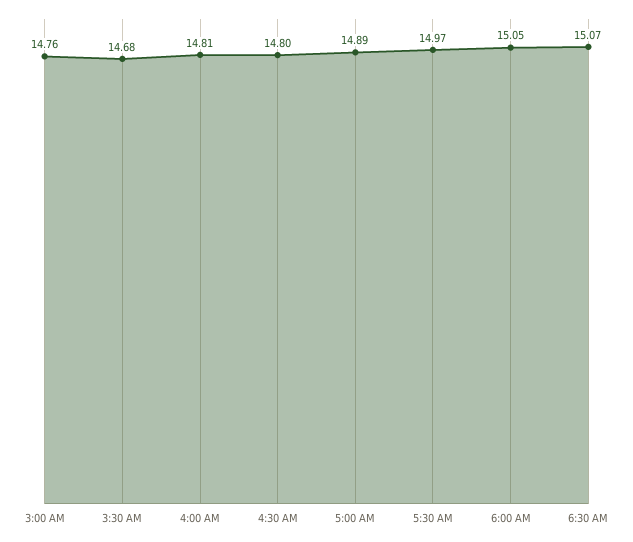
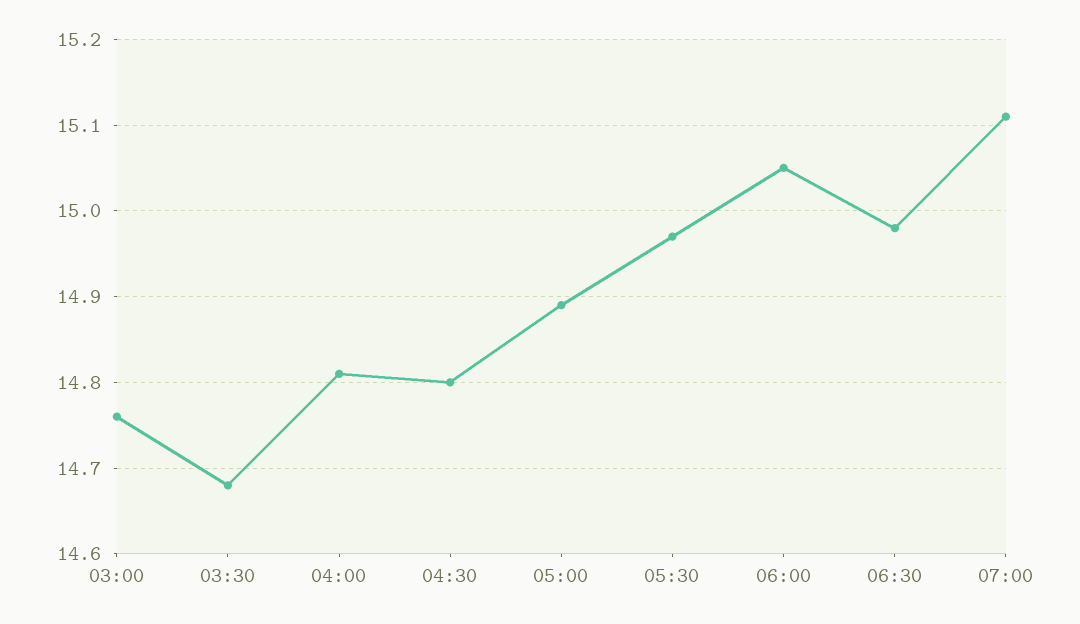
6:30 AM: 15.07 -> 14.98
07:00: none -> 15.11

